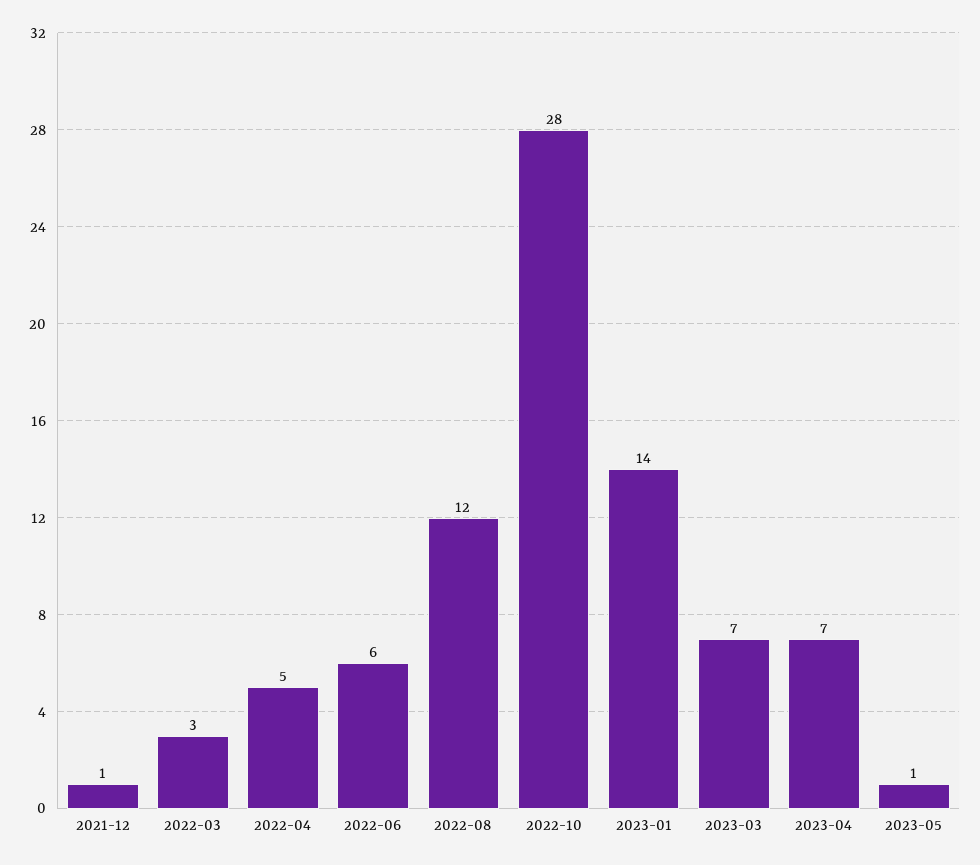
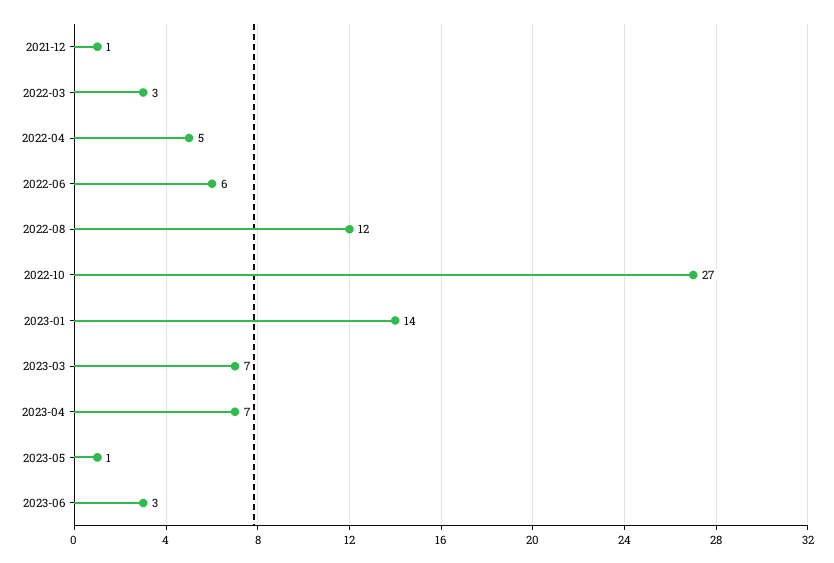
2022-10: 28 -> 27
2023-06: none -> 3

